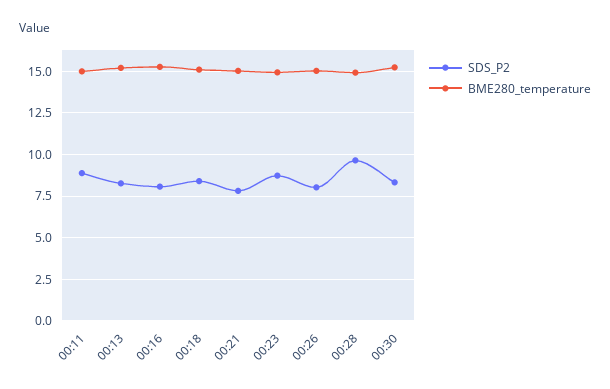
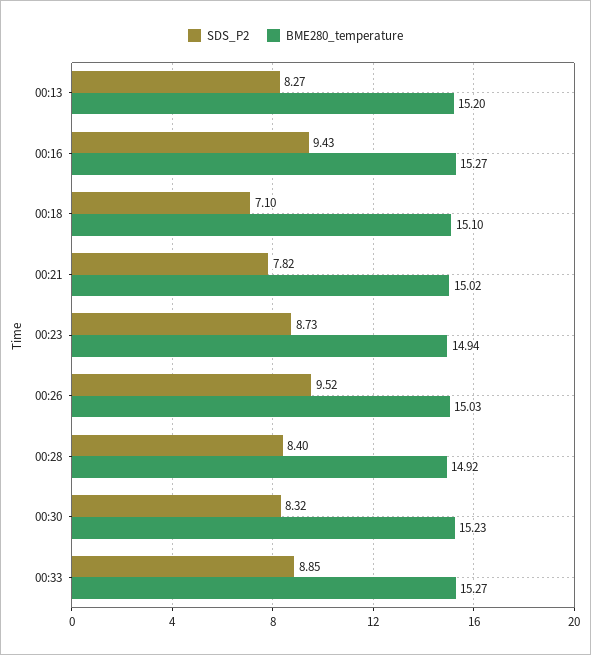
SDS_P2, 00:11: 9 -> none
BME280_temperature, 00:11: 15 -> none
SDS_P2, 00:16: 8 -> 9.43
SDS_P2, 00:18: 8.5 -> 7.1
SDS_P2, 00:26: 8 -> 9.52
SDS_P2, 00:28: 9.5 -> 8.4
SDS_P2, 00:33: none -> 8.85
BME280_temperature, 00:33: none -> 15.27

